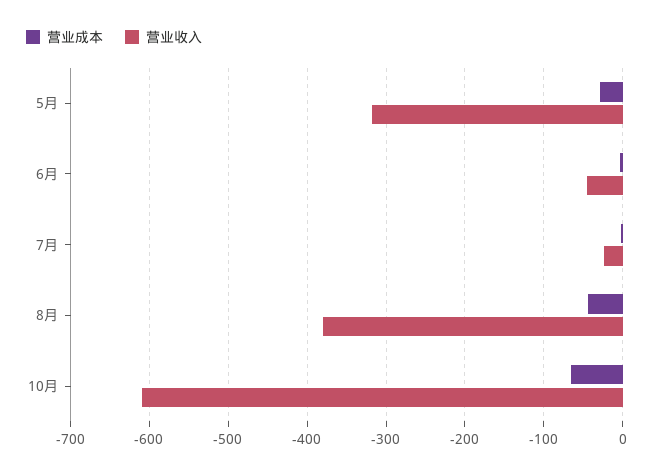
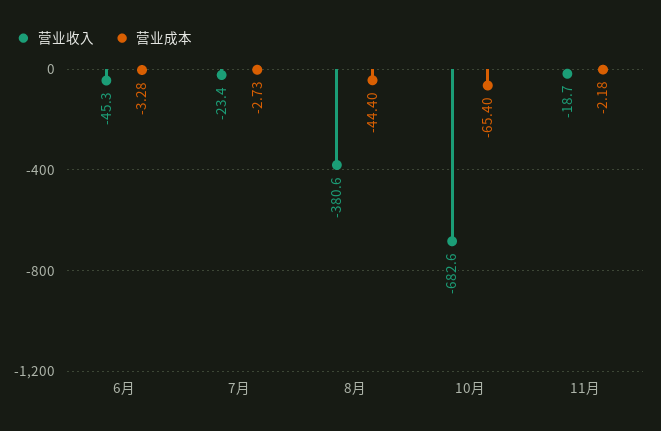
营业成本, 5月: -30 -> none
营业收入, 5月: -320 -> none
营业收入, 10月: -610 -> -682.6
营业收入, 11月: none -> -18.7
营业成本, 11月: none -> -2.18

